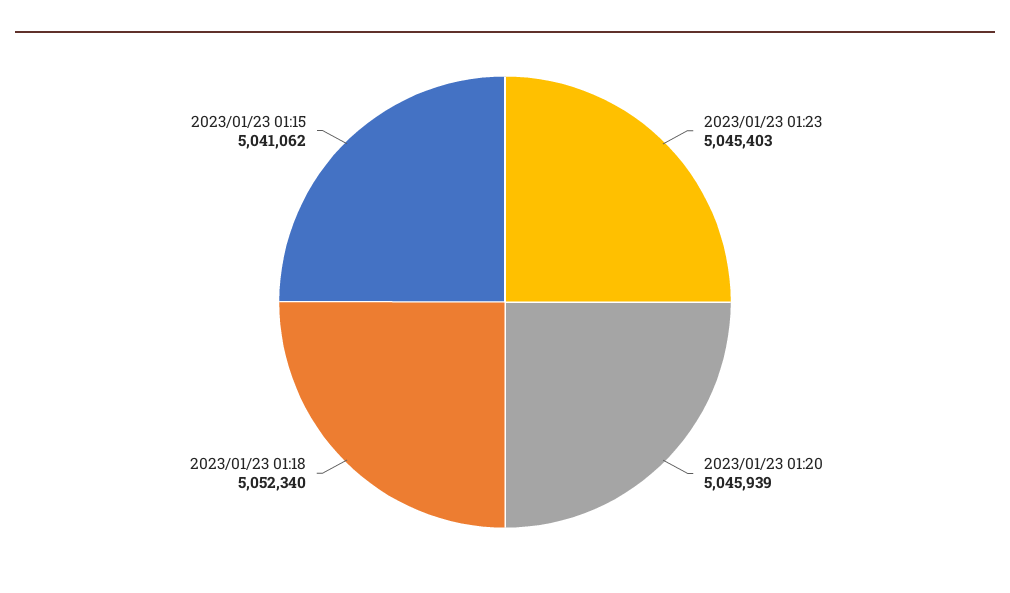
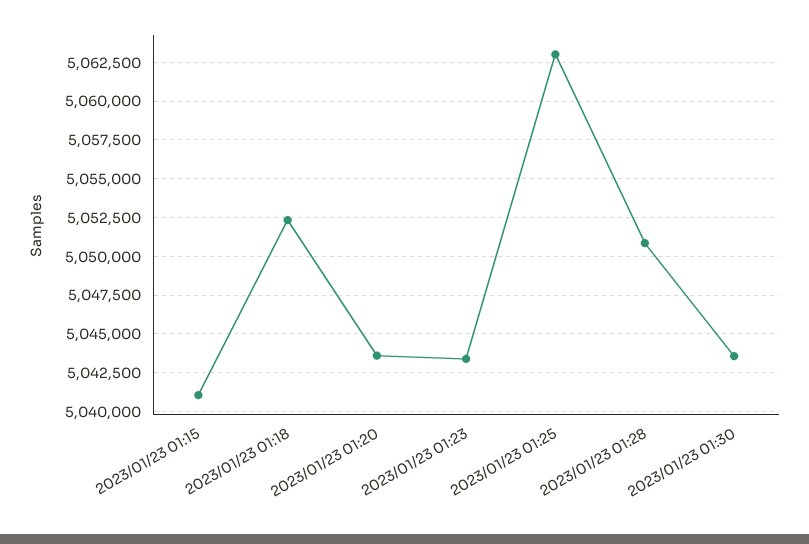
2023/01/23 01:23: 5045403 -> 5043500
2023/01/23 01:20: 5045939 -> 5043500
2023/01/23 01:25: none -> 5063000
2023/01/23 01:28: none -> 5051000
2023/01/23 01:30: none -> 5043500

